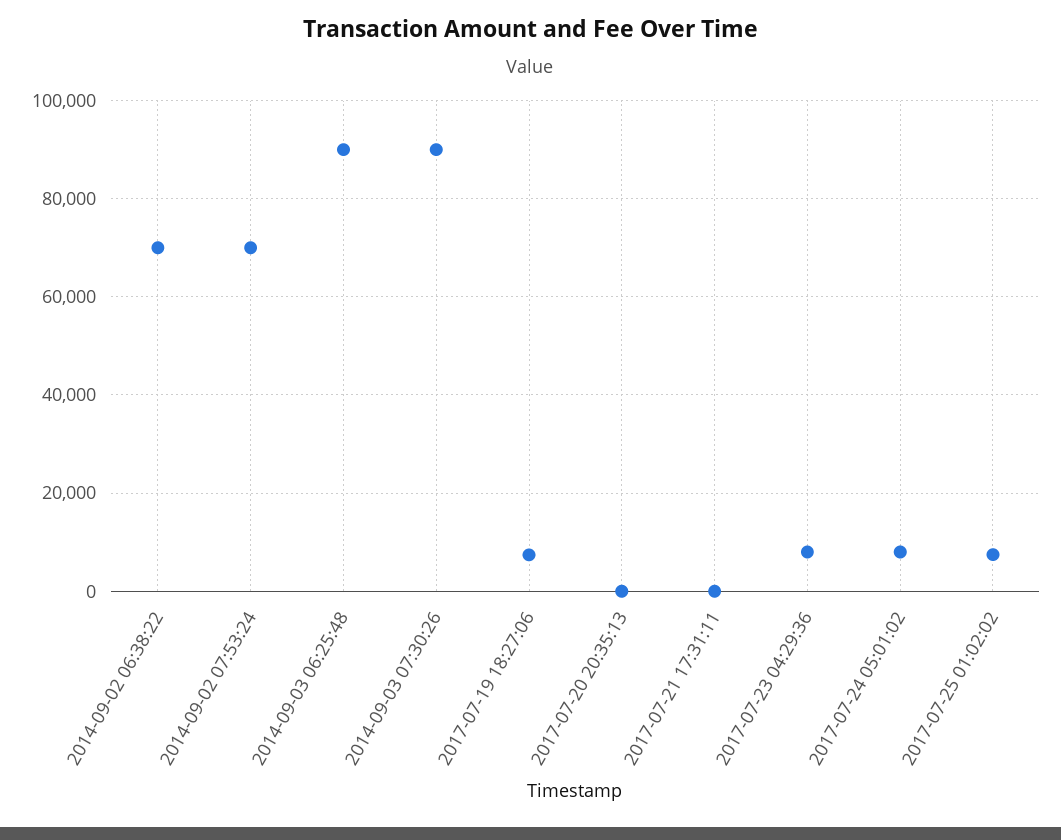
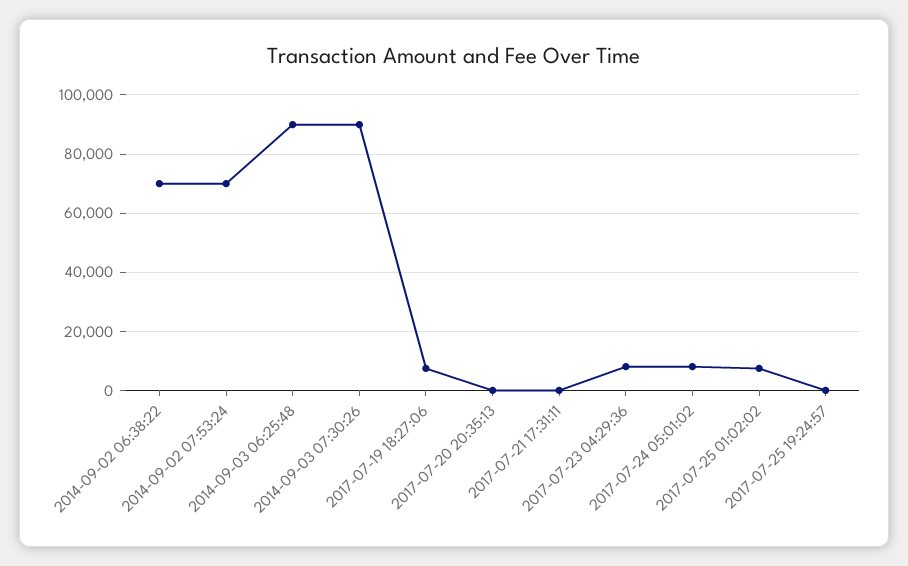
2017-07-25 19:24:57: none -> 0

